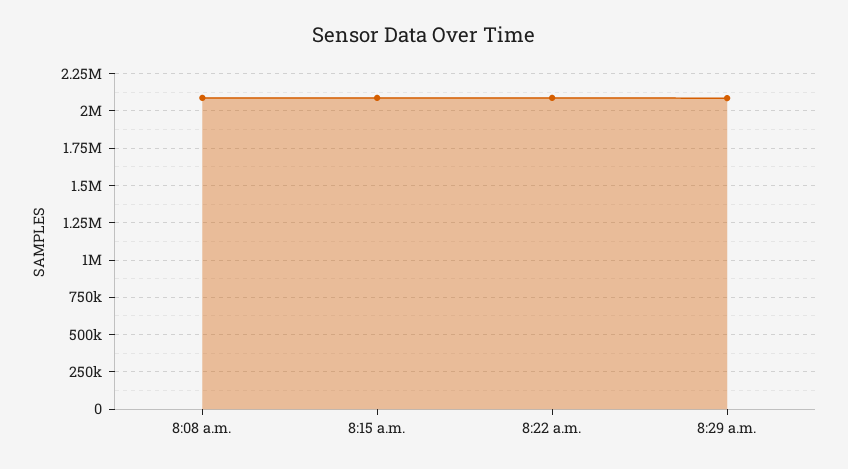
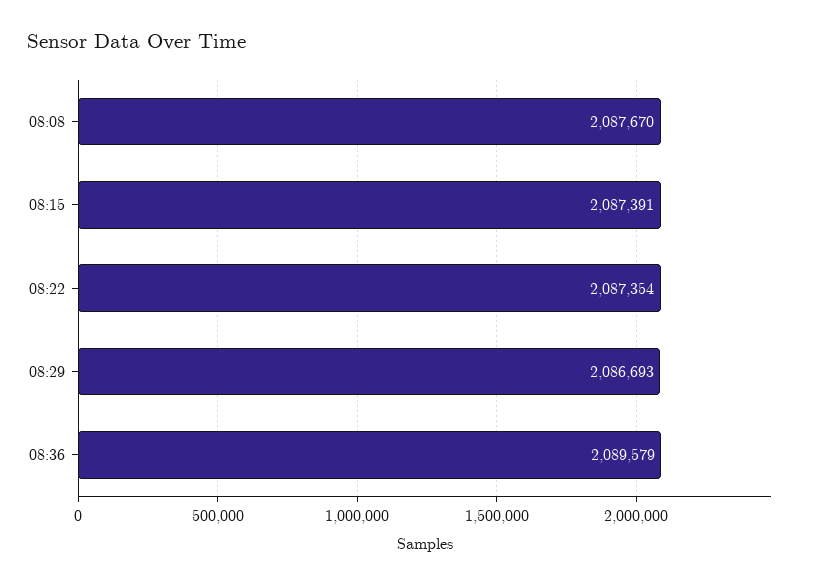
08:36: none -> 2089579

